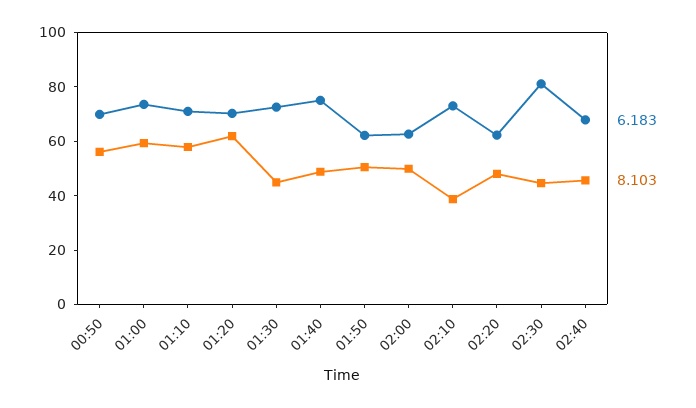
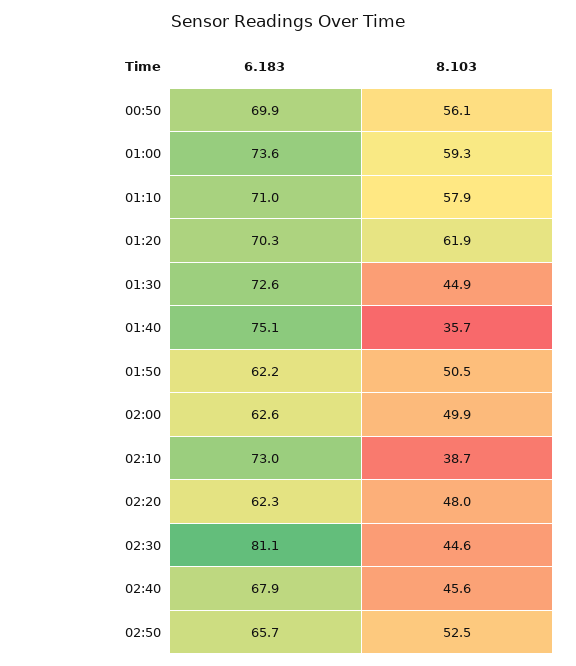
8.103, 01:40: 50 -> 35.7
6.183, 02:50: none -> 65.7
8.103, 02:50: none -> 52.5

